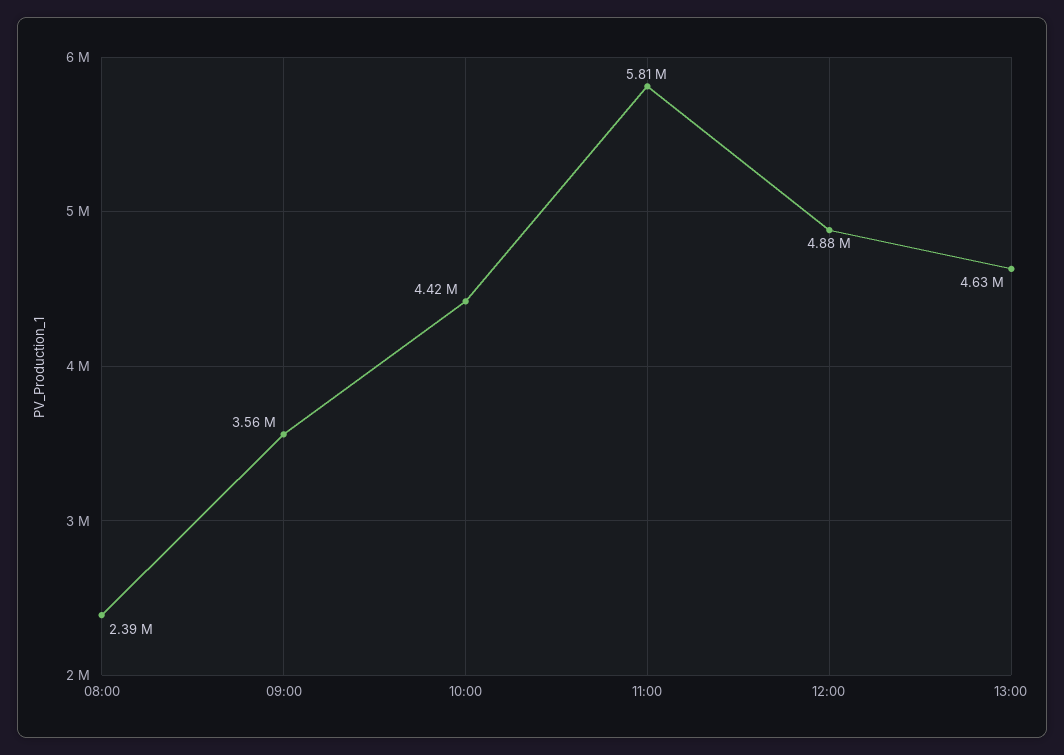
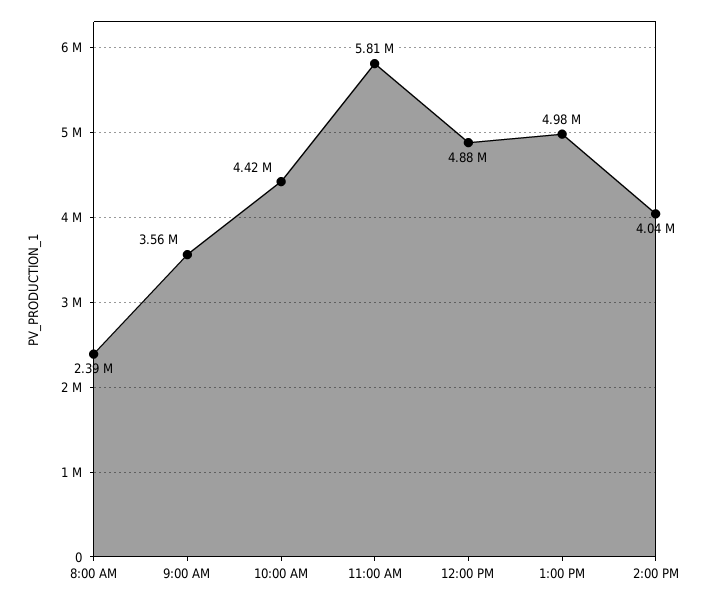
13:00: 4630000 -> 4980000
2:00 PM: none -> 4040000

